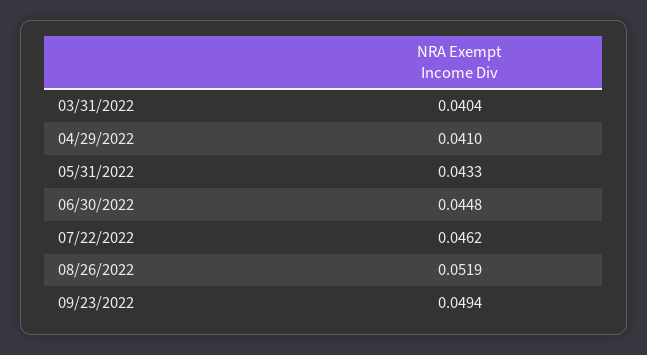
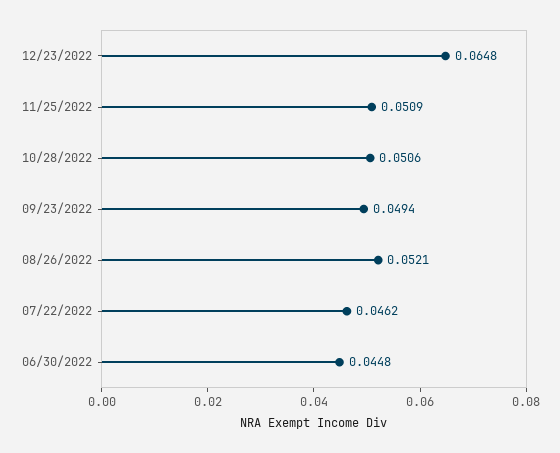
03/31/2022: 0.0404 -> none
04/29/2022: 0.041 -> none
05/31/2022: 0.0433 -> none
08/26/2022: 0.0519 -> 0.0521
12/23/2022: none -> 0.0648
11/25/2022: none -> 0.0509
10/28/2022: none -> 0.0506

